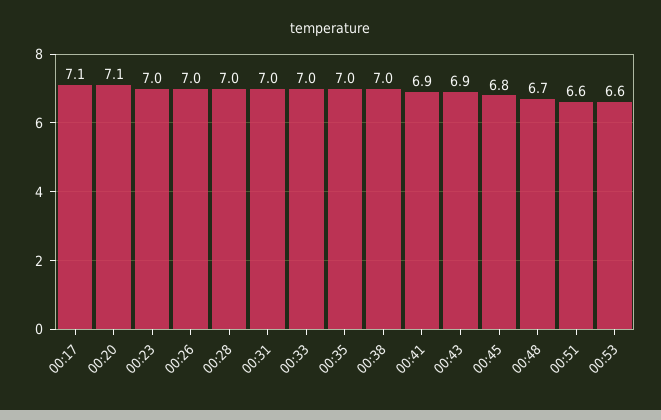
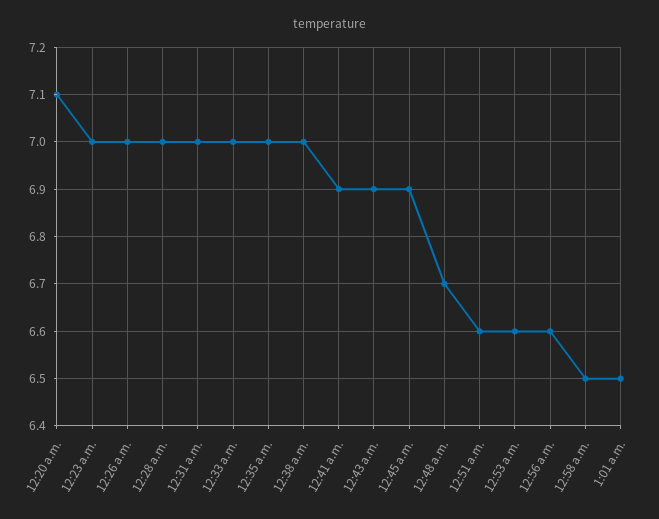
00:17: 7.1 -> none
00:45: 6.8 -> 6.9
12:56 a.m.: none -> 6.6
12:58 a.m.: none -> 6.5
1:01 a.m.: none -> 6.5

